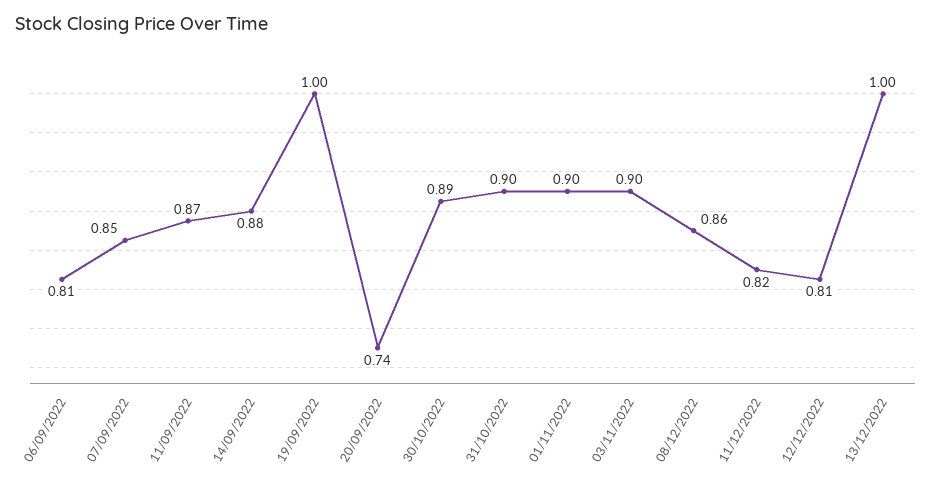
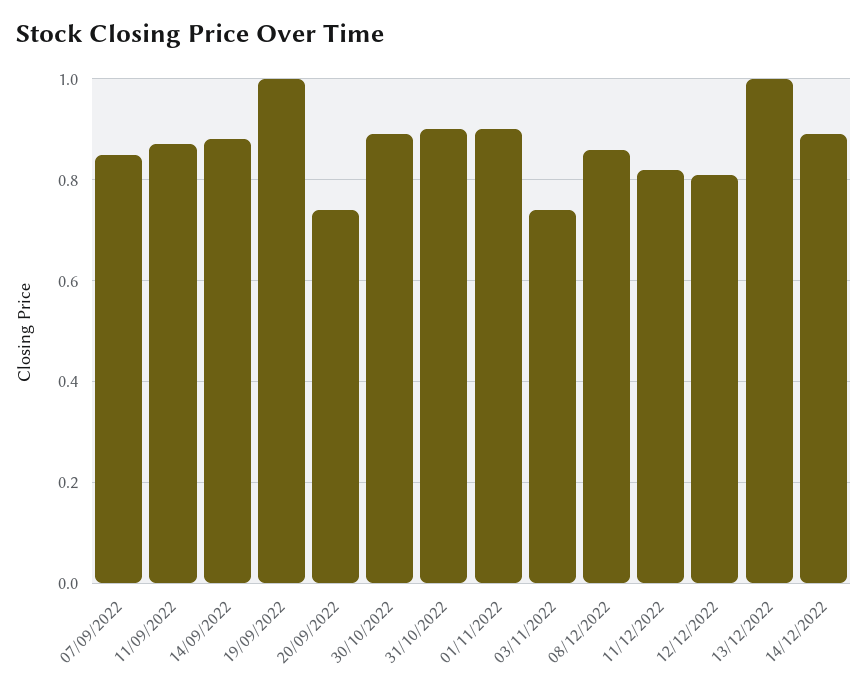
06/09/2022: 0.81 -> none
03/11/2022: 0.9 -> 0.75
14/12/2022: none -> 0.9

